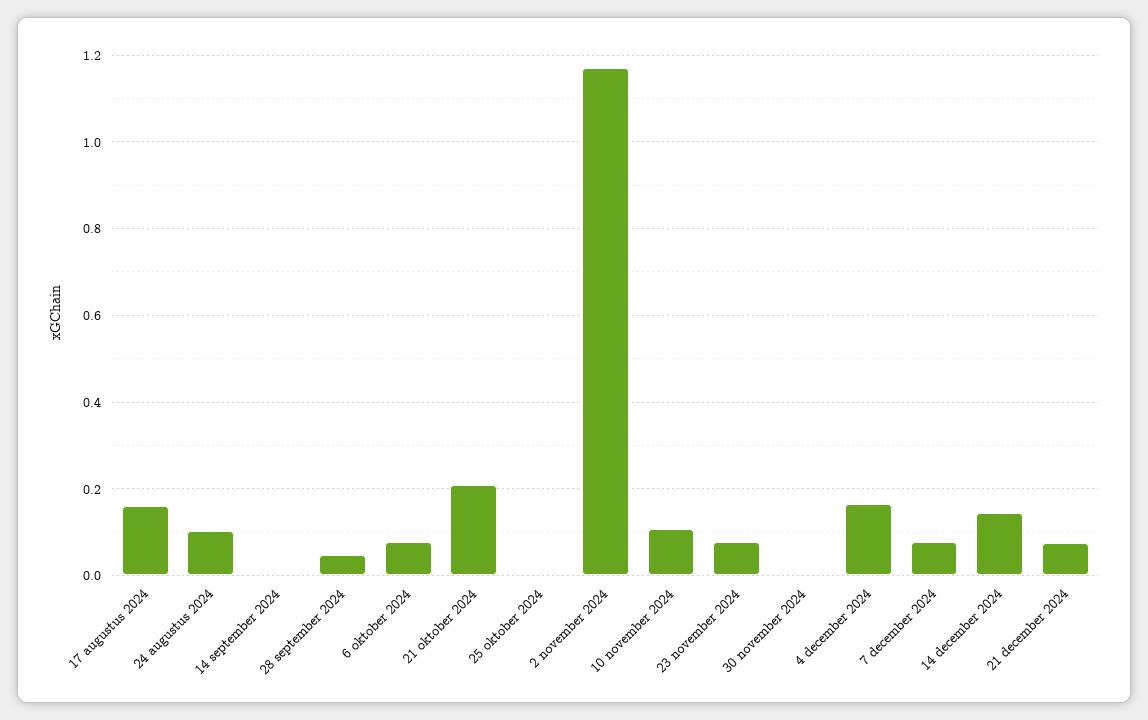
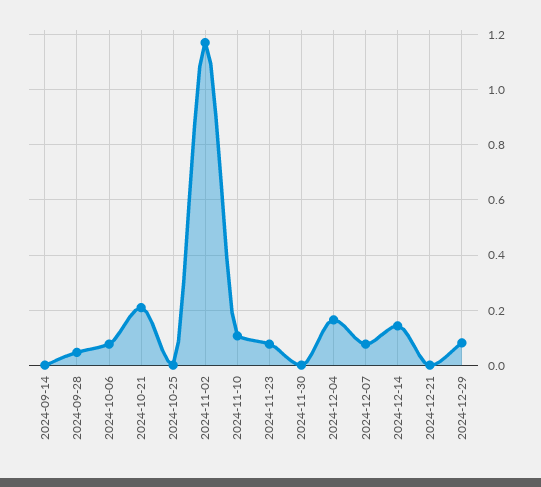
17 augustus 2024: 0.16 -> none
24 augustus 2024: 0.1 -> none
21 december 2024: 0.08 -> 0
2024-12-29: none -> 0.075

